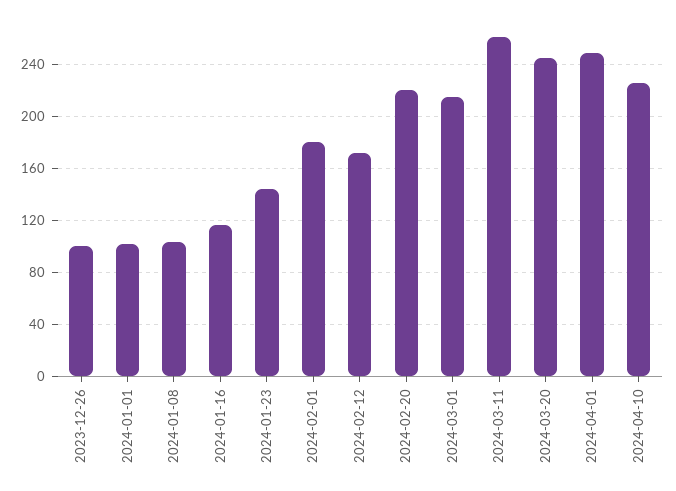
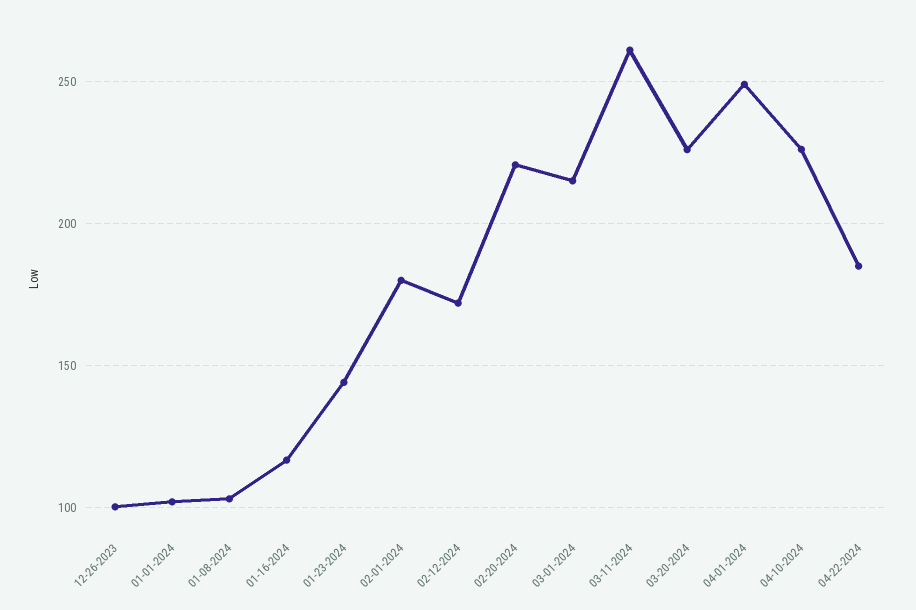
2024-03-20: 245 -> 225
04-22-2024: none -> 185

